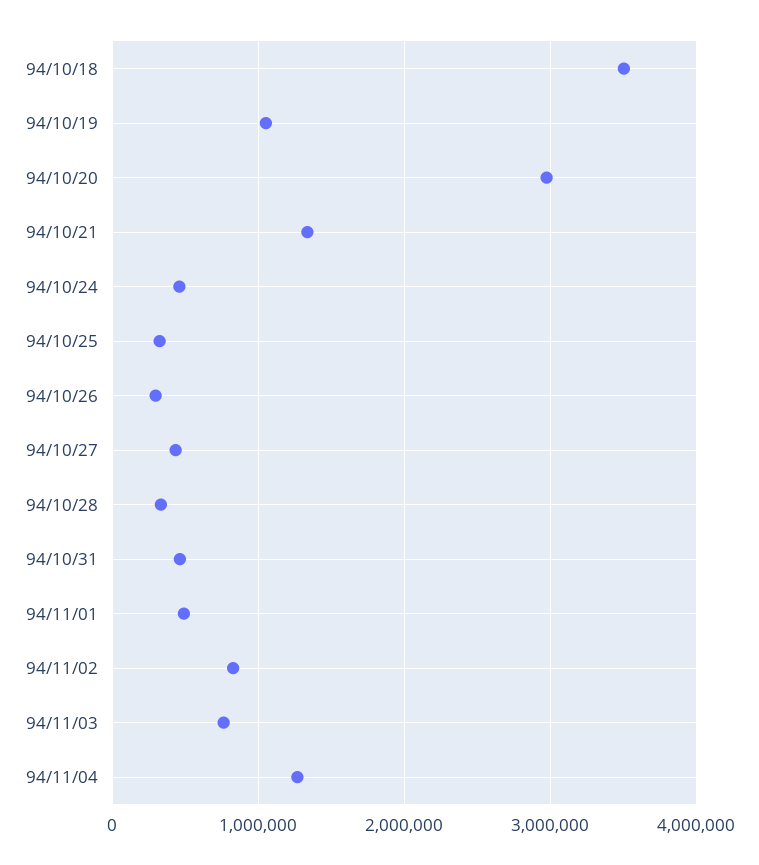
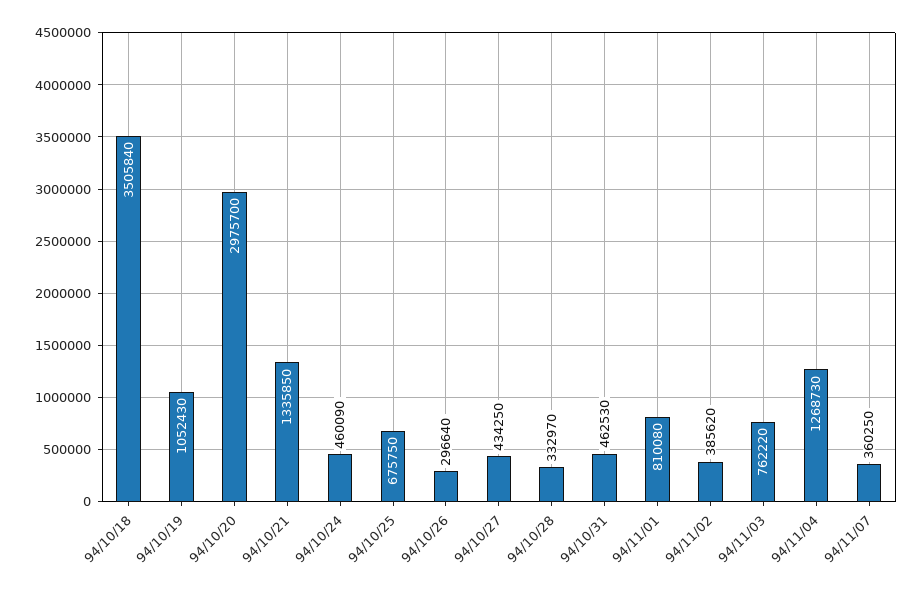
94/10/25: 300000 -> 675750
94/11/01: 500000 -> 810080
94/11/02: 800000 -> 385620
94/11/07: none -> 360250

